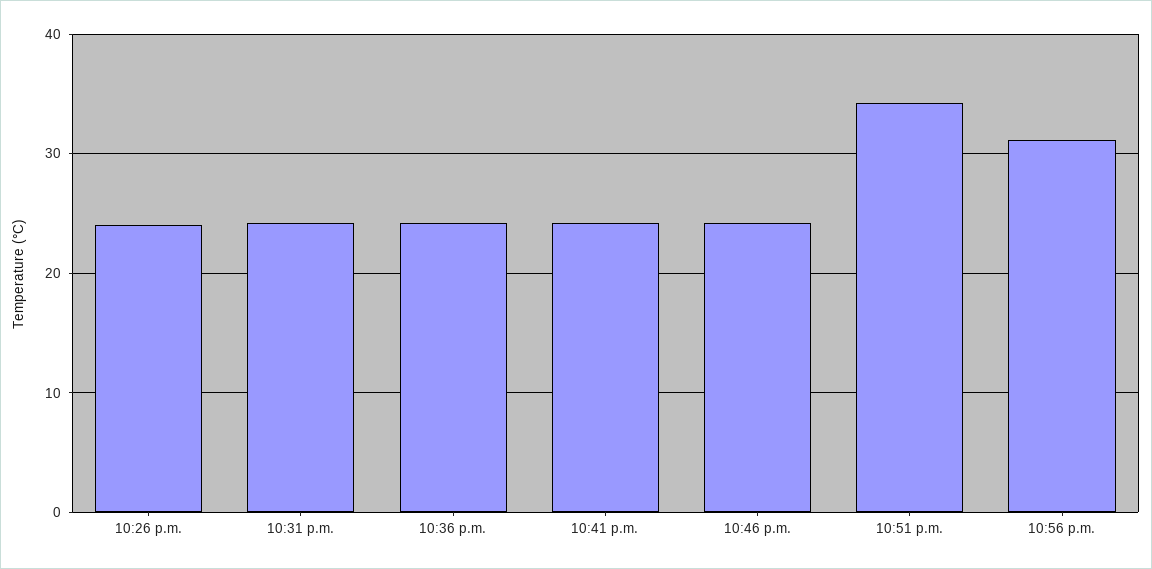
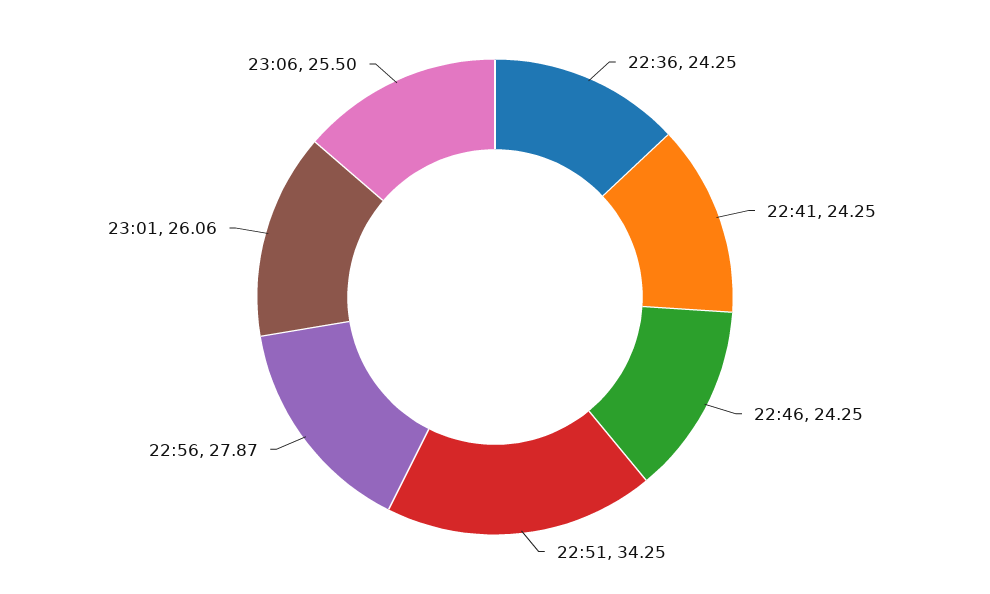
10:26 p.m.: 24 -> none
10:31 p.m.: 24 -> none
10:56 p.m.: 31 -> 27.87
23:01: none -> 26.06
23:06: none -> 25.5

